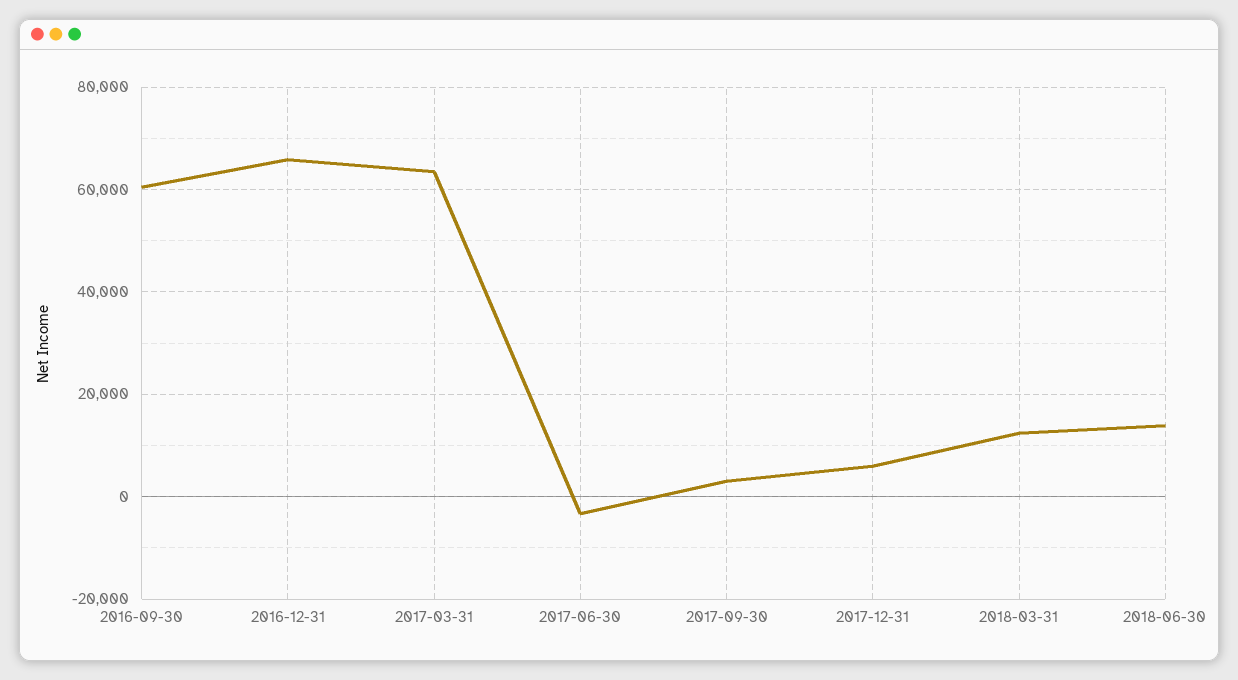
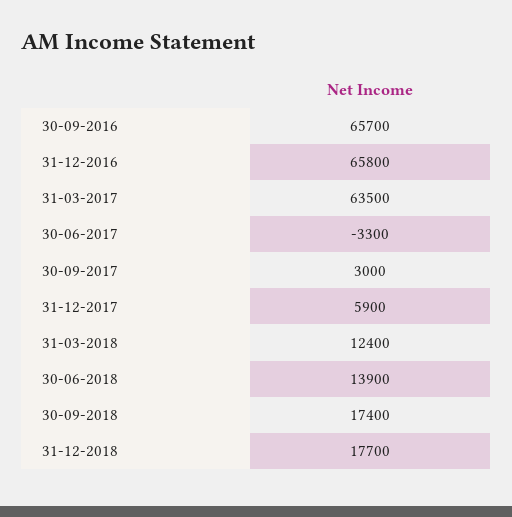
2016-09-30: 60000 -> 65700
30-09-2018: none -> 17400
31-12-2018: none -> 17700

